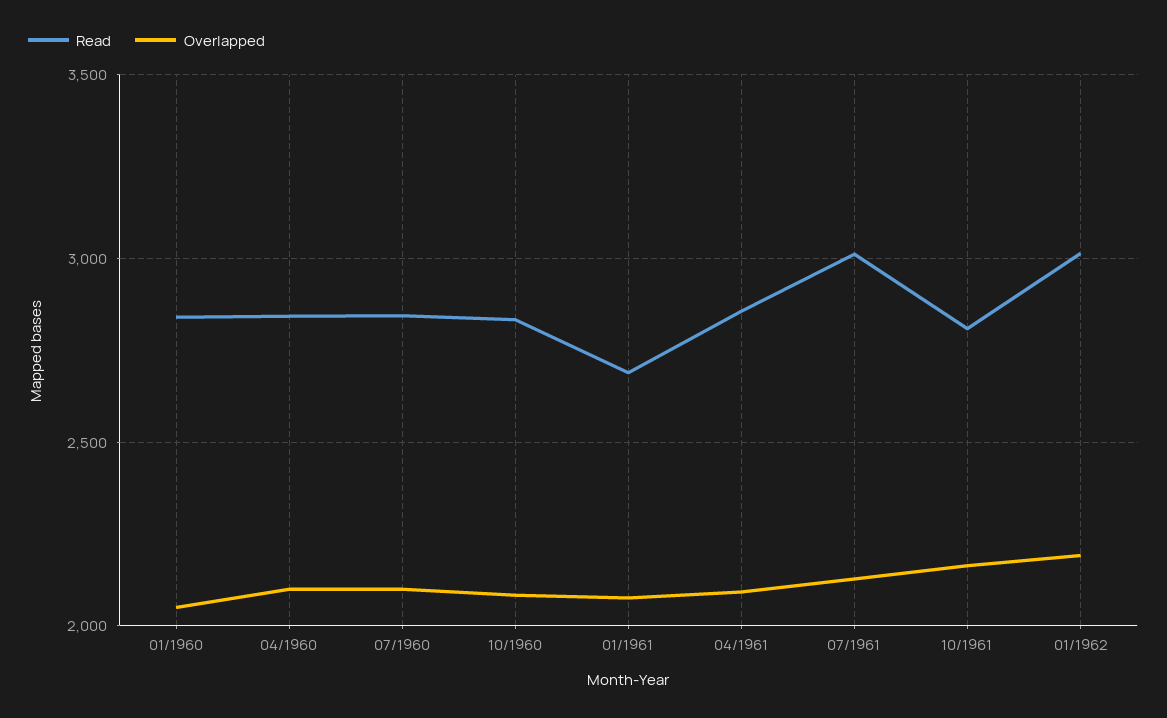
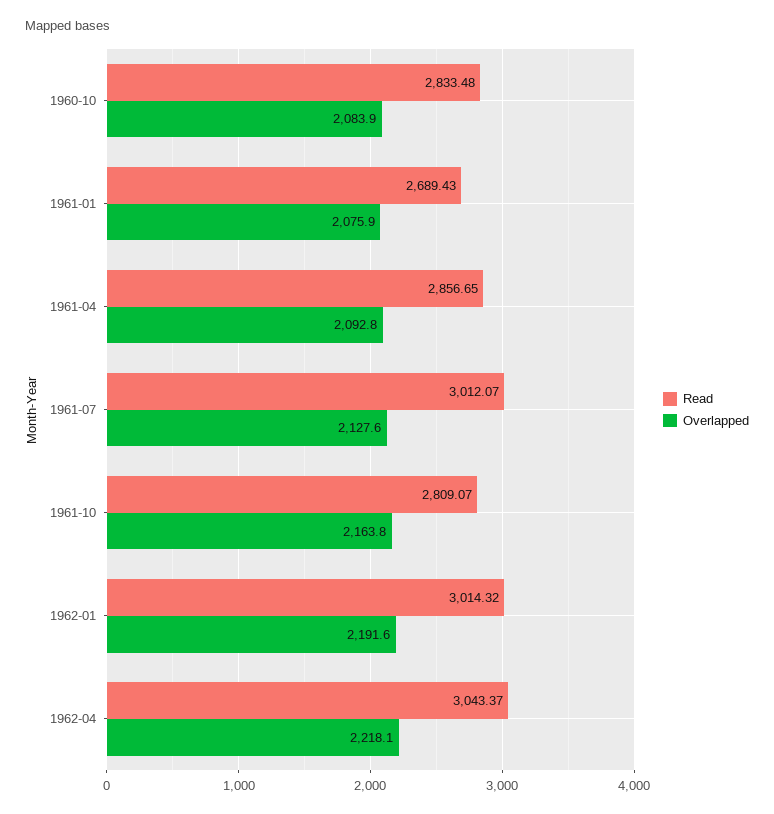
Read, 01/1960: 2850 -> none
Overlapped, 01/1960: 2050 -> none
Read, 04/1960: 2850 -> none
Overlapped, 04/1960: 2100 -> none
Read, 07/1960: 2850 -> none
Overlapped, 07/1960: 2100 -> none
Read, 1962-04: none -> 3043.37
Overlapped, 1962-04: none -> 2218.1

